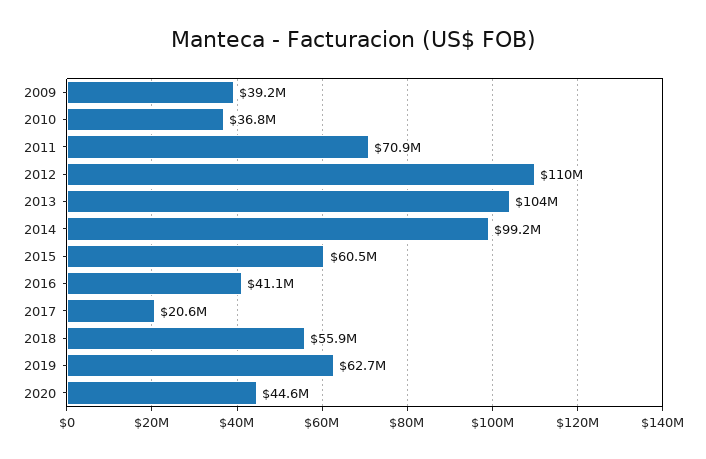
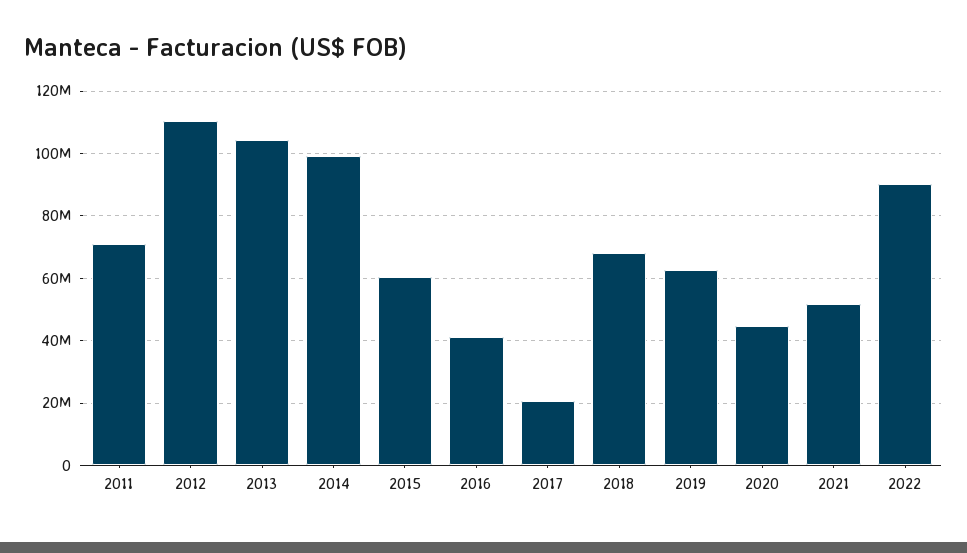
2009: 39200000 -> none
2010: 36800000 -> none
2018: 55900000 -> 68000000
2021: none -> 52000000
2022: none -> 90000000

